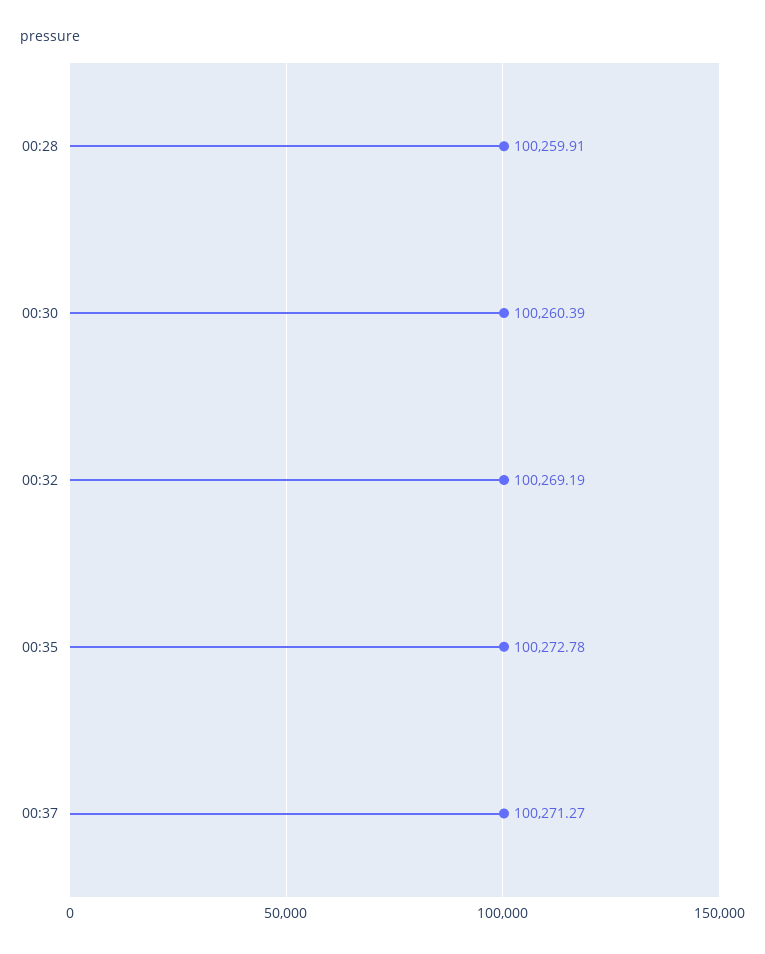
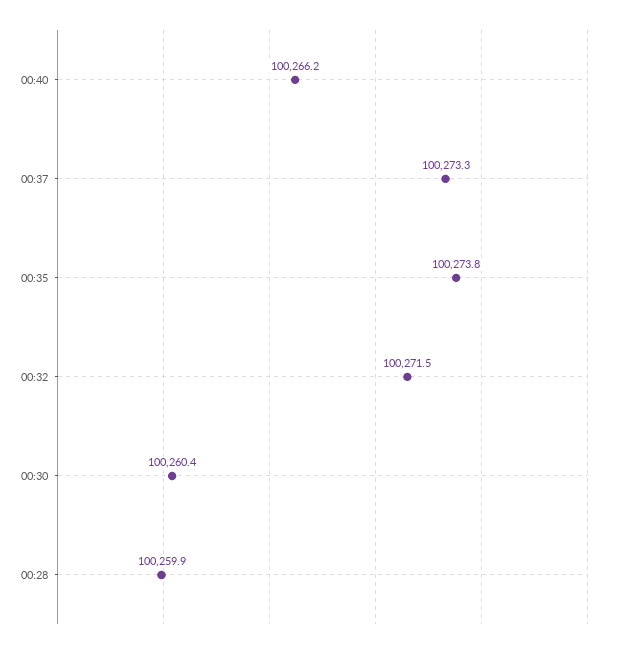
00:32: 100269.19 -> 100271.5
00:35: 100272.78 -> 100273.8
00:37: 100271.27 -> 100273.3
00:40: none -> 100266.2

